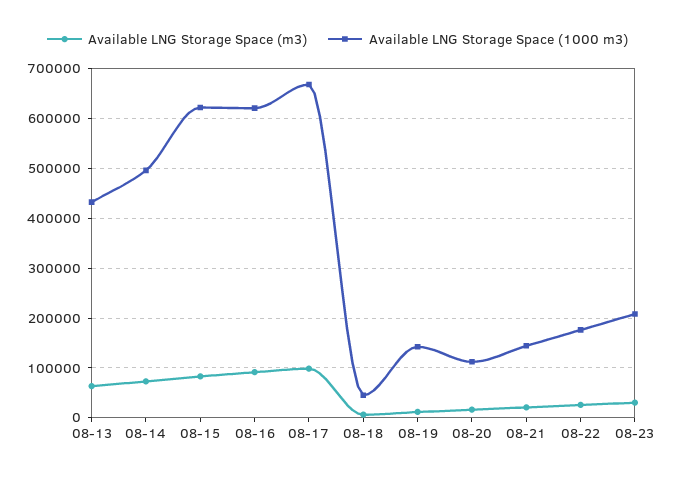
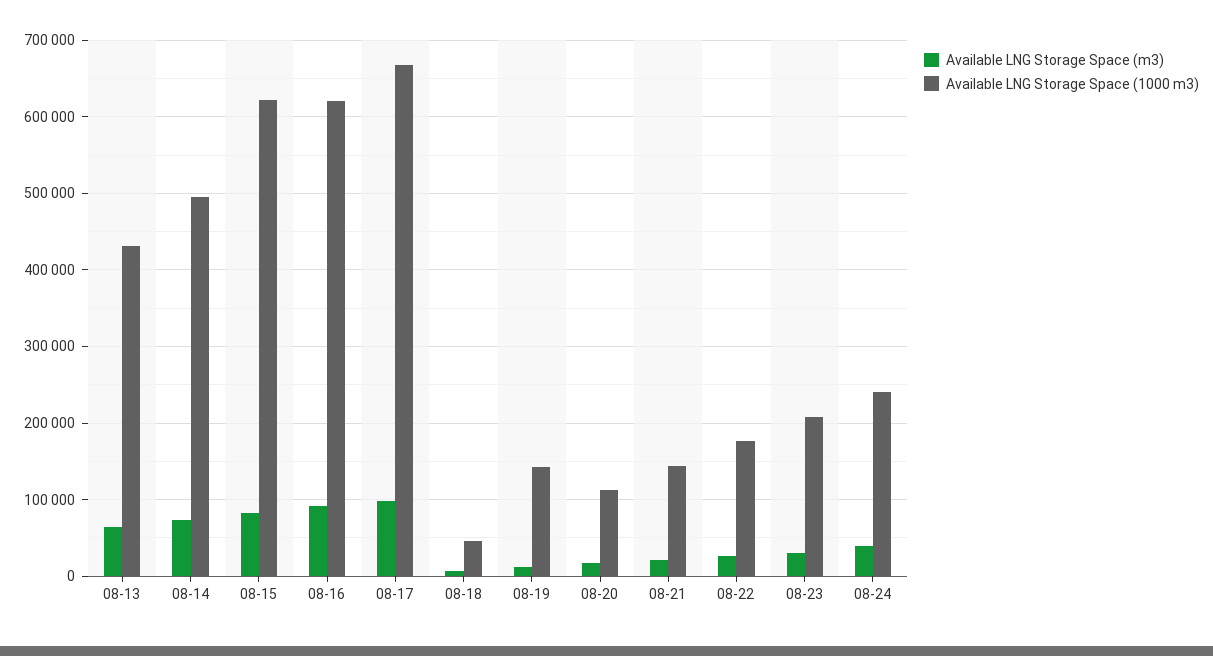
Available LNG Storage Space (m3), 08-24: none -> 40000
Available LNG Storage Space (1000 m3), 08-24: none -> 240000

